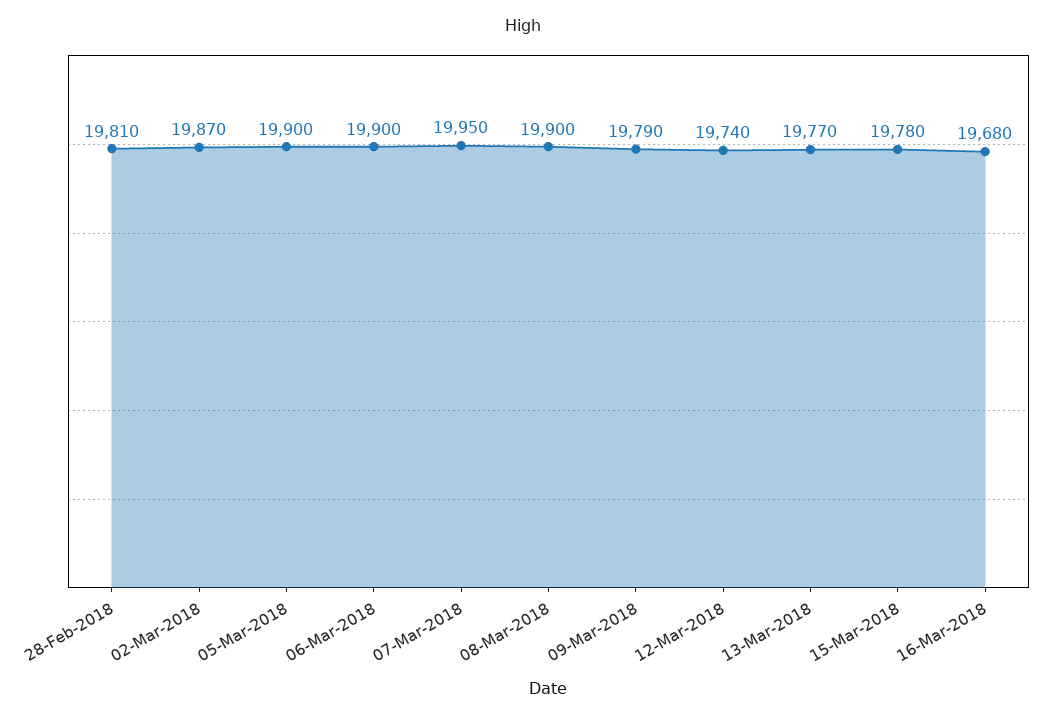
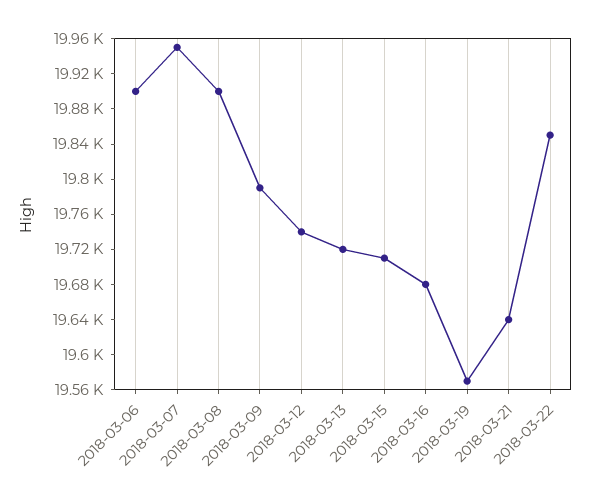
28-Feb-2018: 19810 -> none
02-Mar-2018: 19870 -> none
05-Mar-2018: 19900 -> none
13-Mar-2018: 19770 -> 19720
15-Mar-2018: 19780 -> 19710
2018-03-19: none -> 19570
2018-03-21: none -> 19640
2018-03-22: none -> 19850

